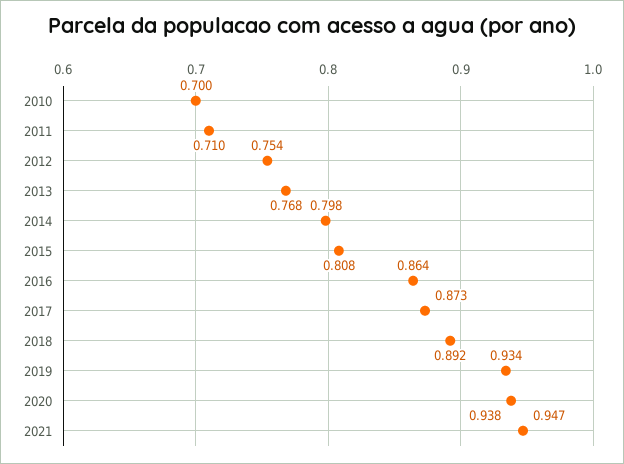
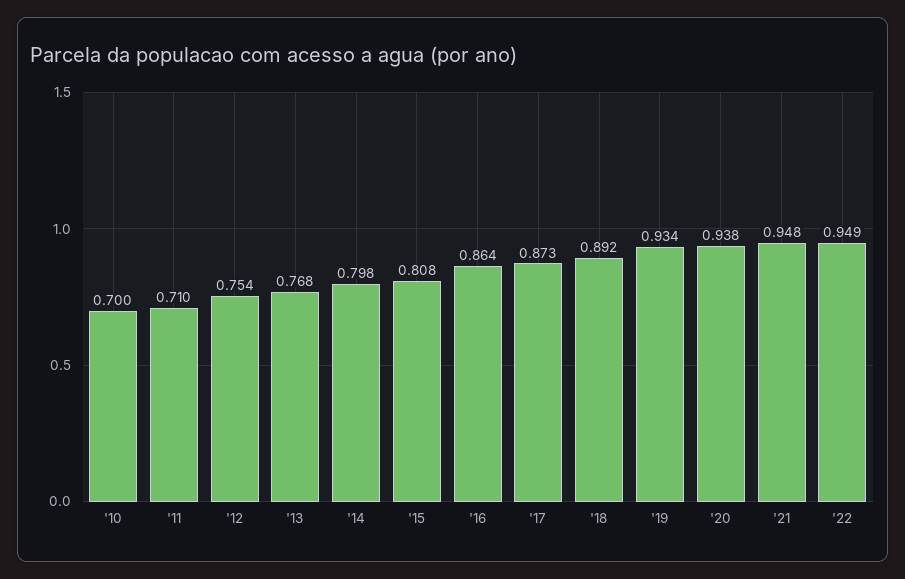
2021: 0.947 -> 0.948
'22: none -> 0.949

